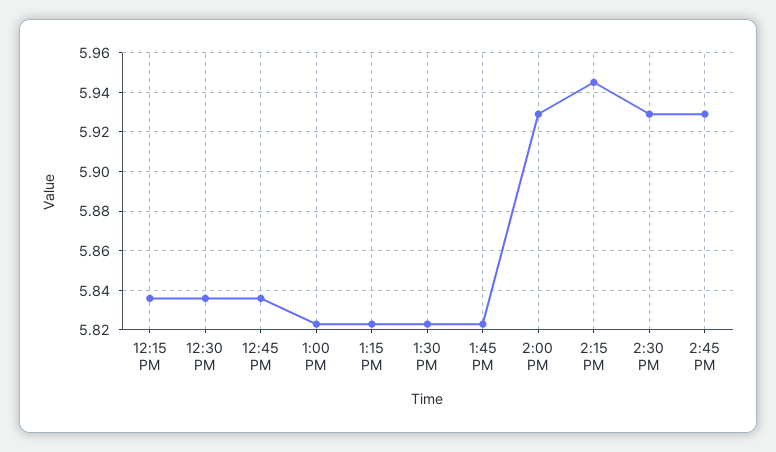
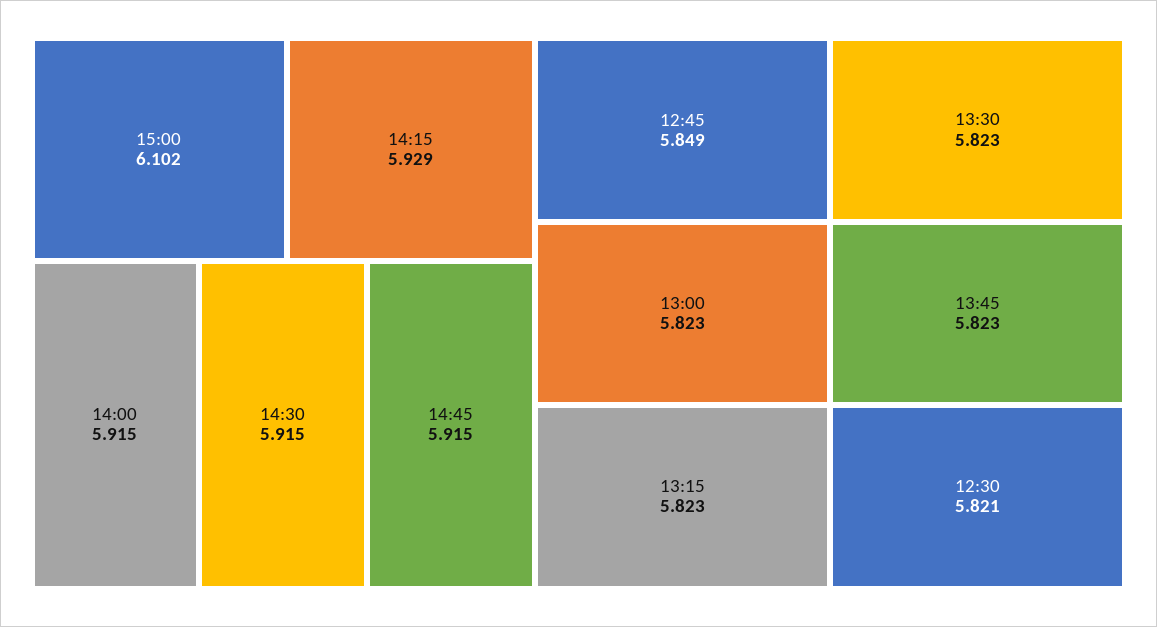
12:15 PM: 5.835 -> none
12:30 PM: 5.835 -> 5.821
12:45 PM: 5.835 -> 5.849
2:00 PM: 5.93 -> 5.915
2:15 PM: 5.945 -> 5.929
2:30 PM: 5.93 -> 5.915
2:45 PM: 5.93 -> 5.915
15:00: none -> 6.102

